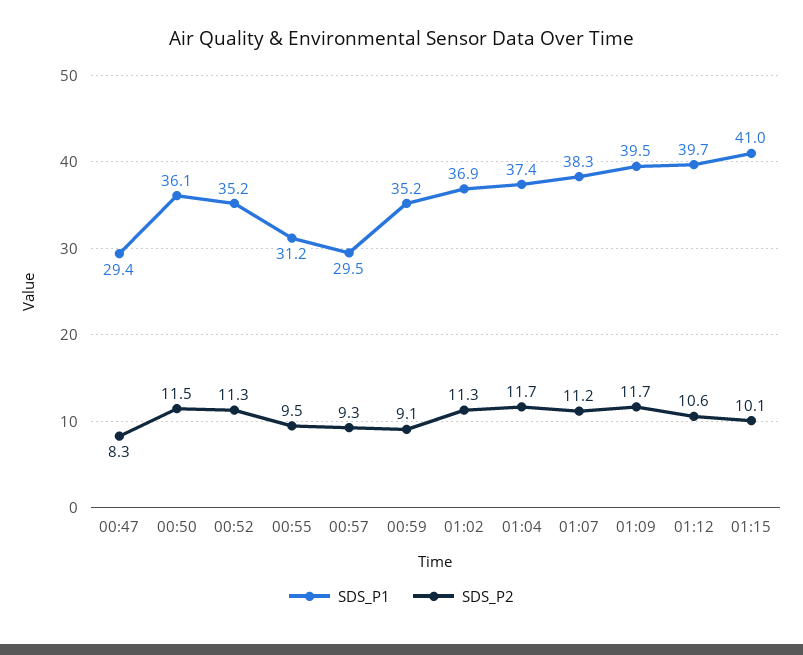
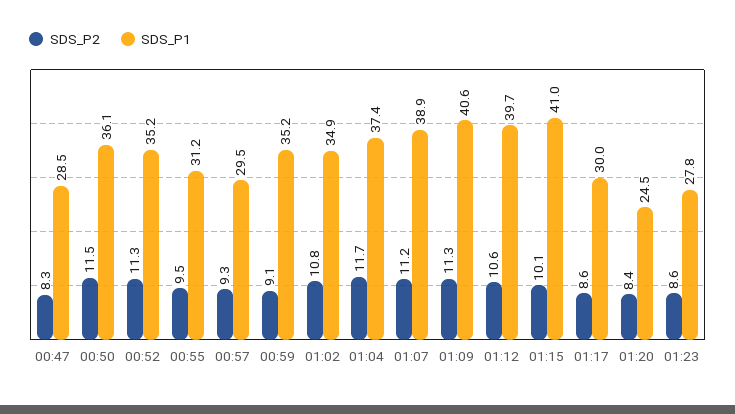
SDS_P1, 00:47: 29.4 -> 28.5
SDS_P1, 01:02: 36.9 -> 34.9
SDS_P2, 01:02: 11.3 -> 10.8
SDS_P1, 01:07: 38.3 -> 38.9
SDS_P1, 01:09: 39.5 -> 40.6
SDS_P2, 01:09: 11.7 -> 11.3
SDS_P2, 01:17: none -> 8.6
SDS_P1, 01:17: none -> 30
SDS_P2, 01:20: none -> 8.4
SDS_P1, 01:20: none -> 24.5
SDS_P2, 01:23: none -> 8.6
SDS_P1, 01:23: none -> 27.8

